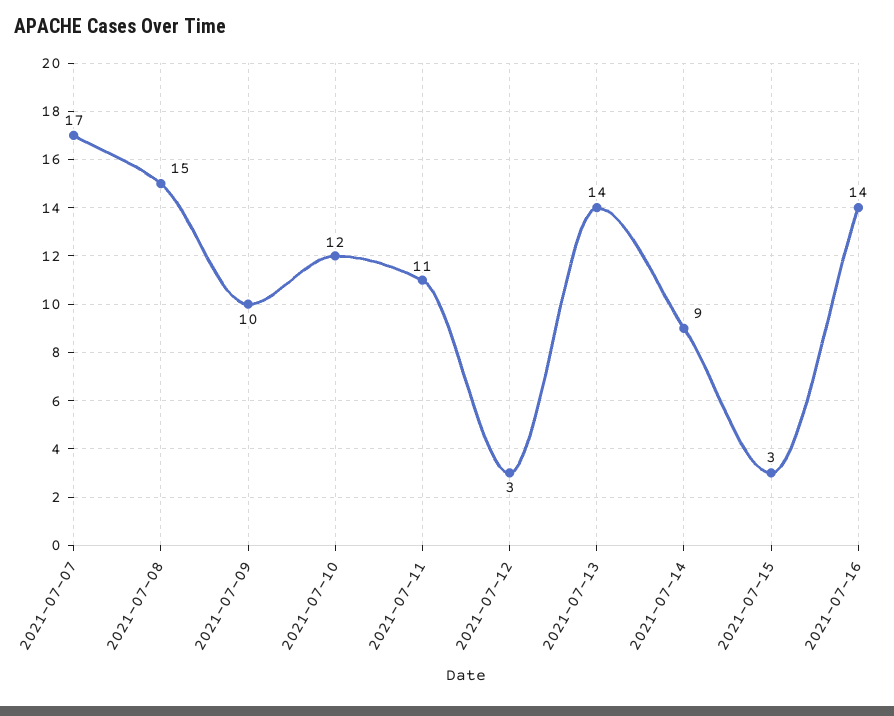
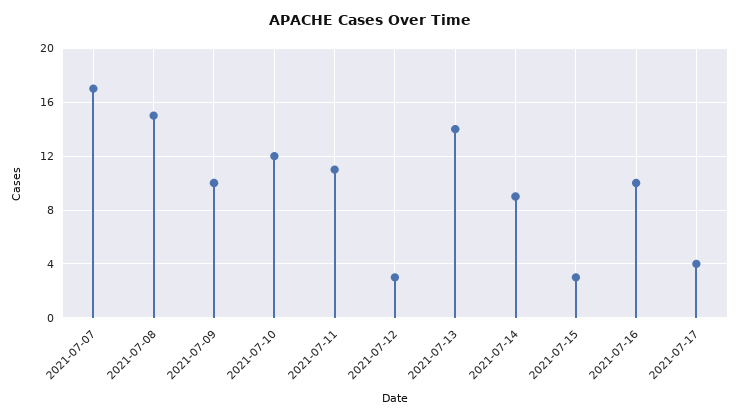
2021-07-16: 14 -> 10
2021-07-17: none -> 4

